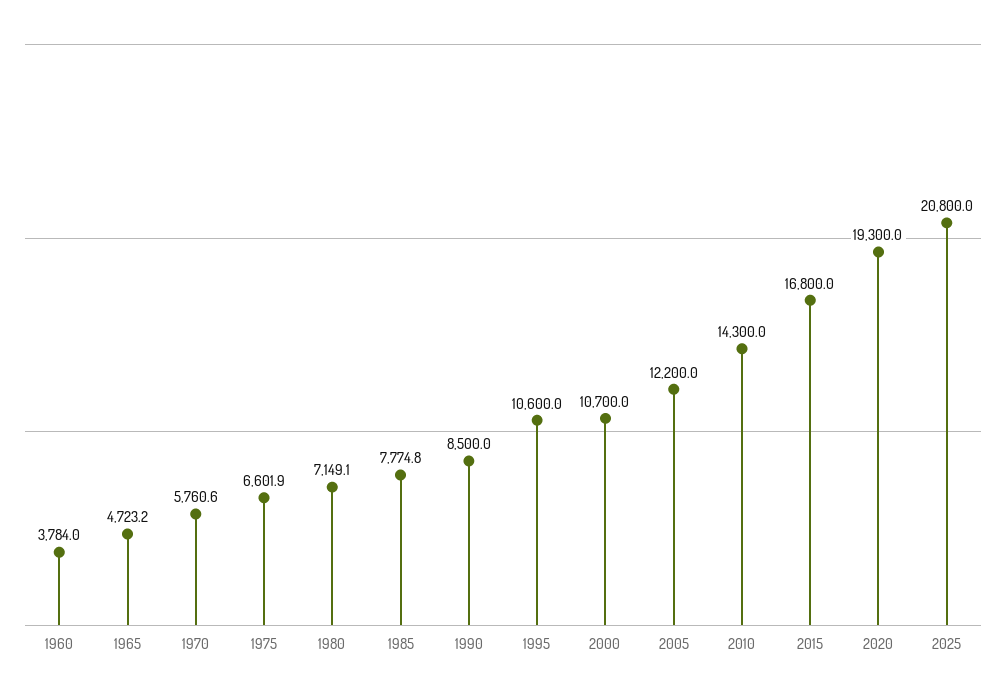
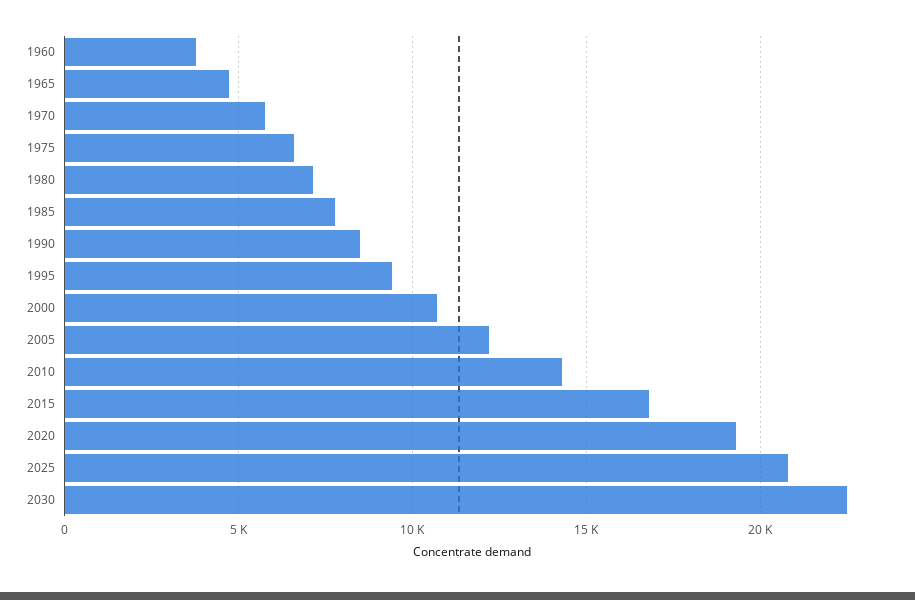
1995: 10600 -> 9500
2030: none -> 22500

